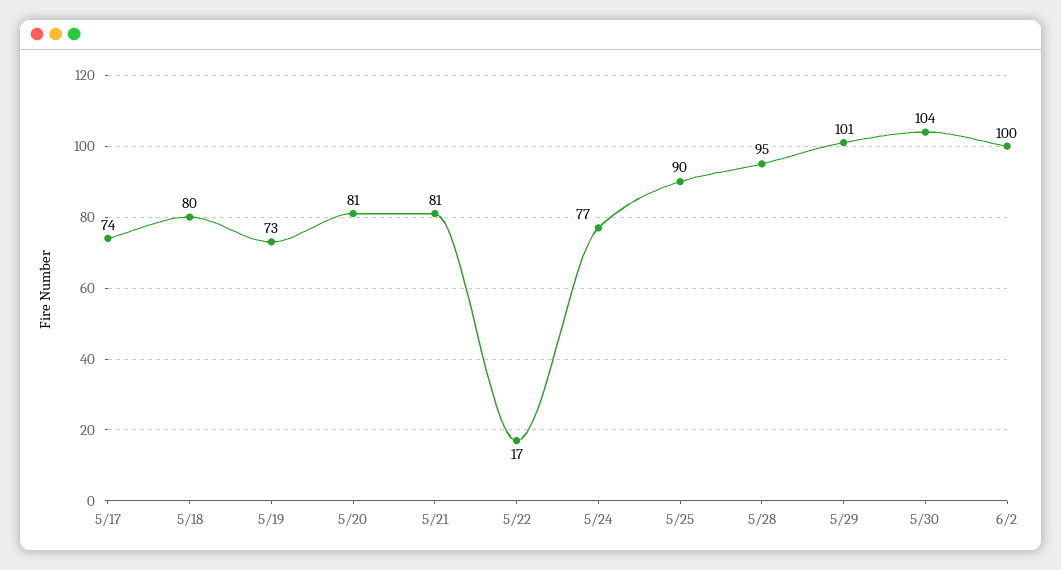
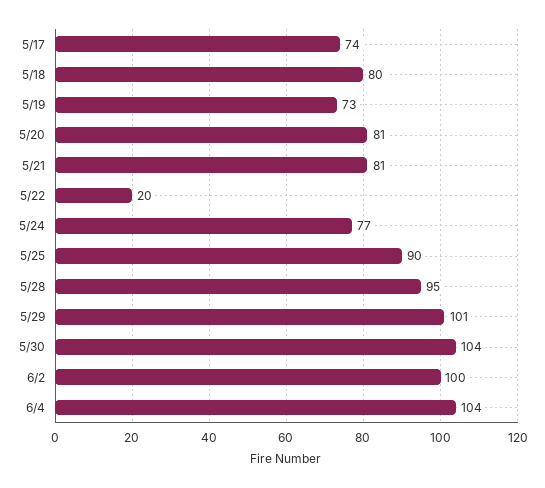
5/22: 17 -> 20
6/4: none -> 104

